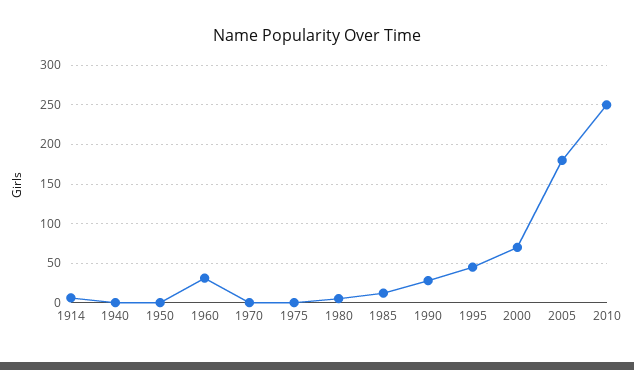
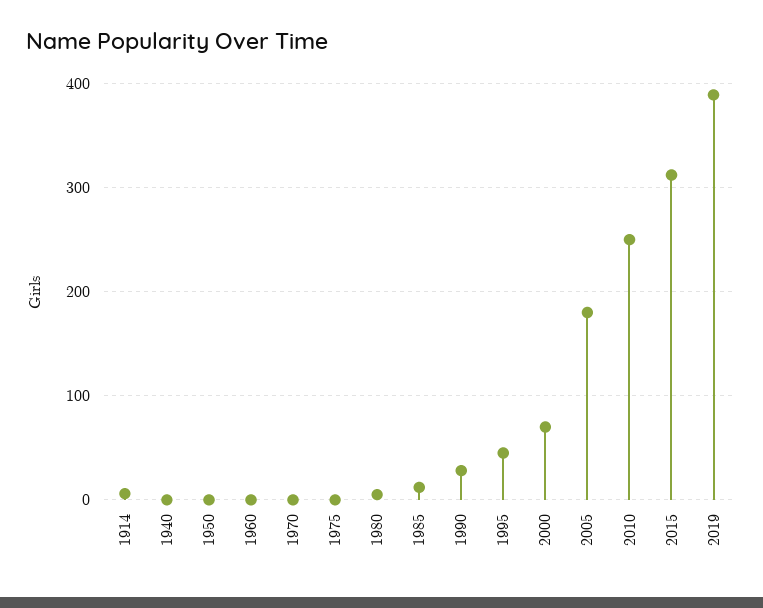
1960: 30 -> 0
2015: none -> 310
2019: none -> 390

